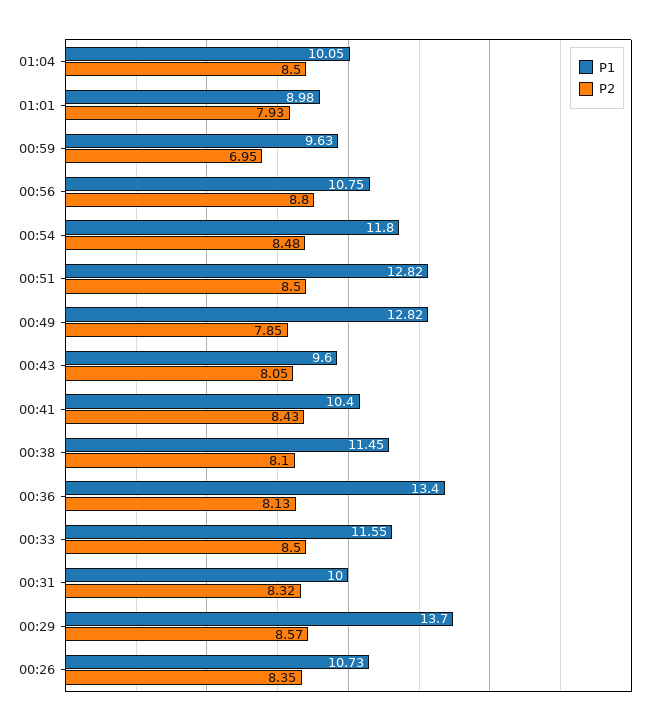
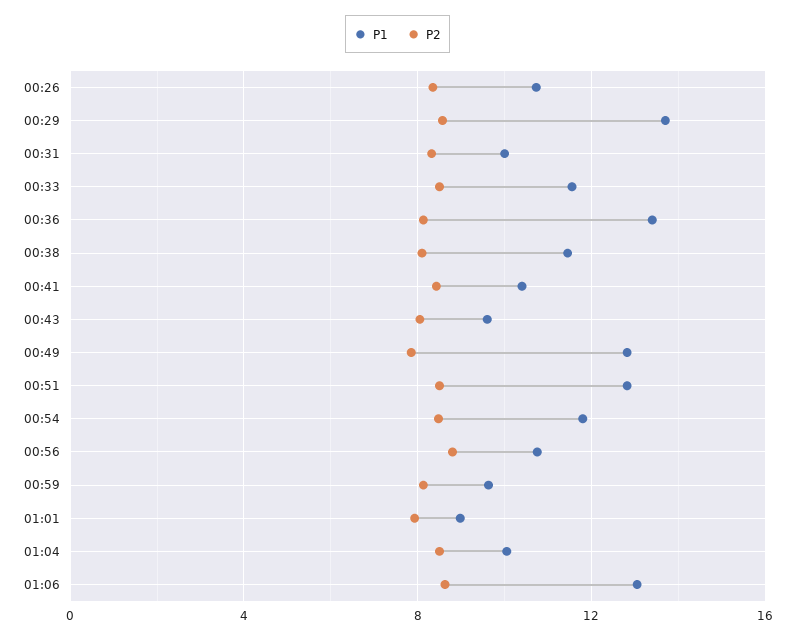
P2, 00:59: 6.95 -> 8
P1, 01:06: none -> 13
P2, 01:06: none -> 8.5

